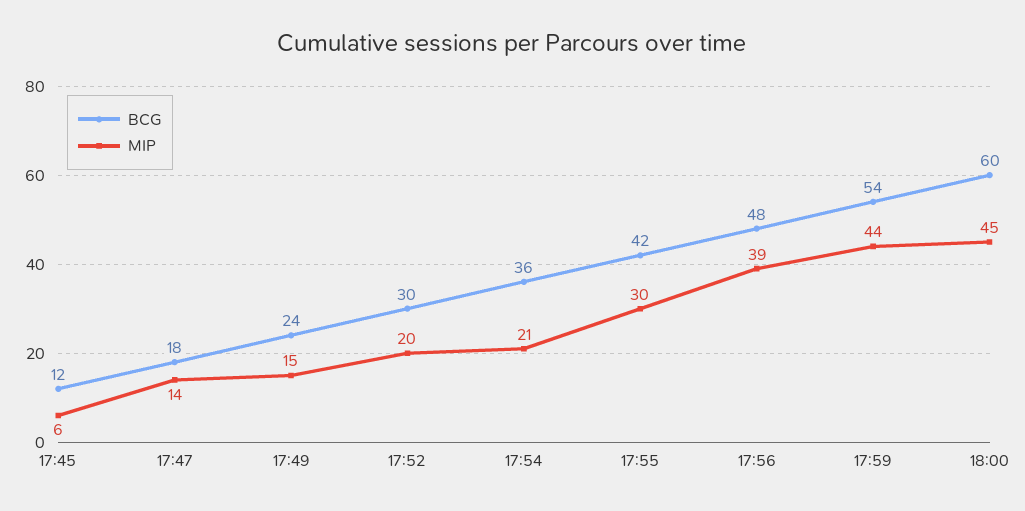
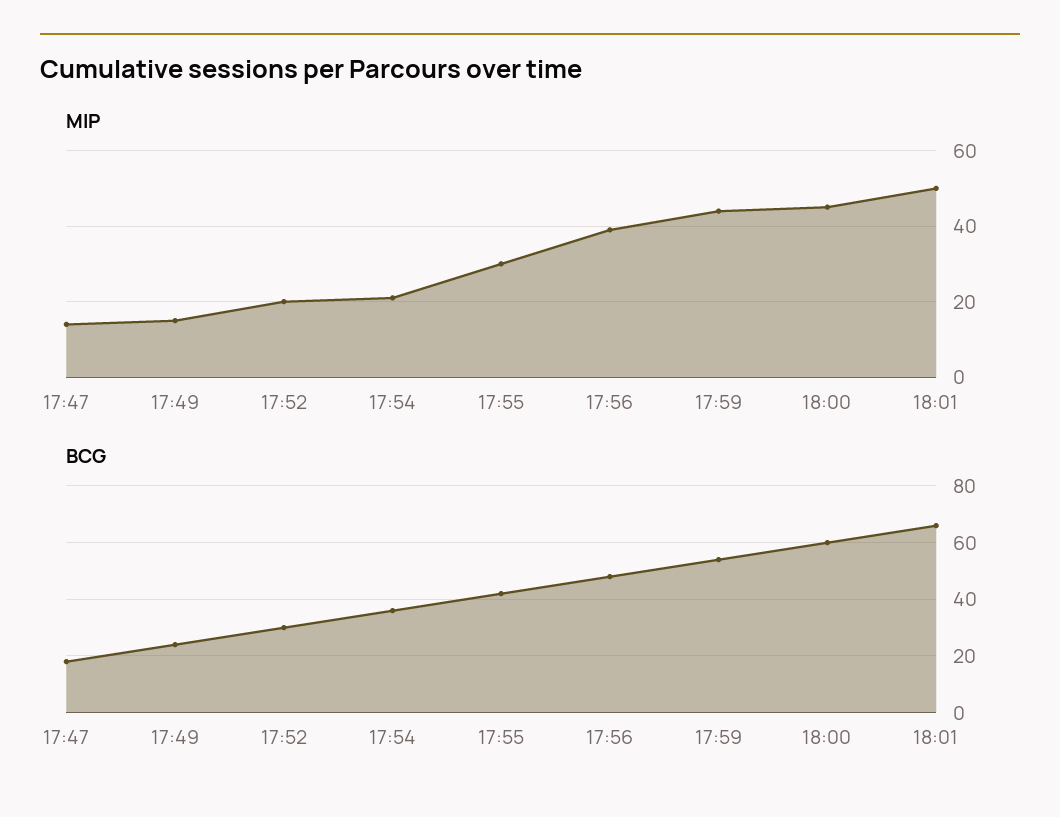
BCG, 17:45: 12 -> none
MIP, 17:45: 6 -> none
MIP, 18:01: none -> 50
BCG, 18:01: none -> 65

